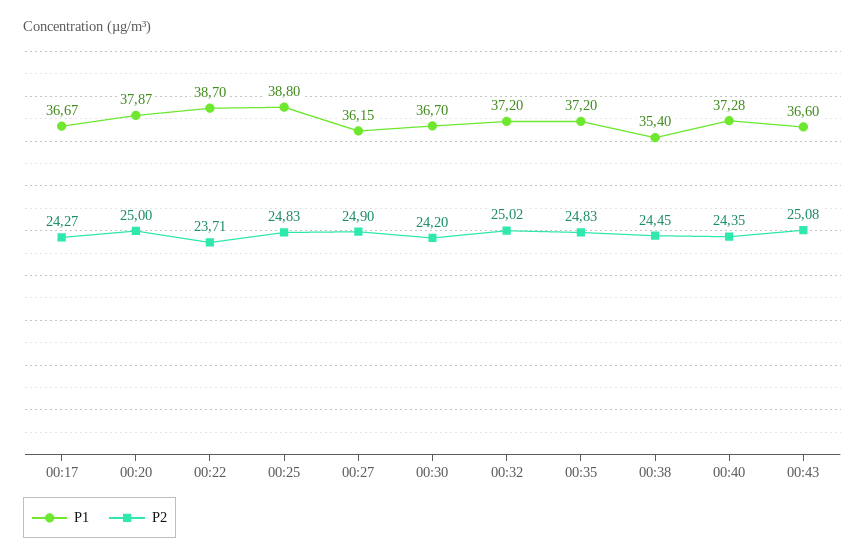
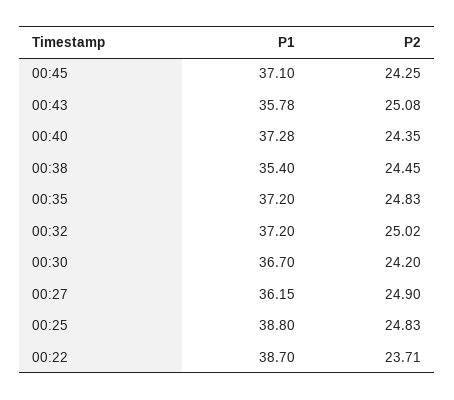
P1, 00:17: 36.67 -> none
P2, 00:17: 24.27 -> none
P1, 00:20: 37.87 -> none
P2, 00:20: 25 -> none
P1, 00:43: 36.6 -> 35.78
P1, 00:45: none -> 37.1
P2, 00:45: none -> 24.25

